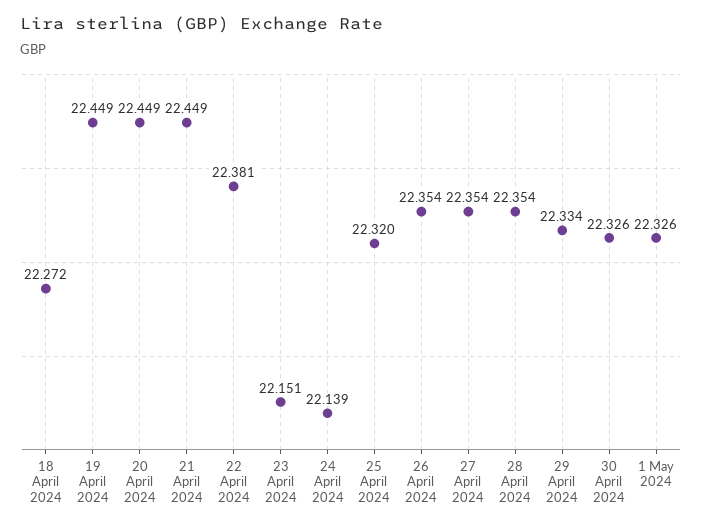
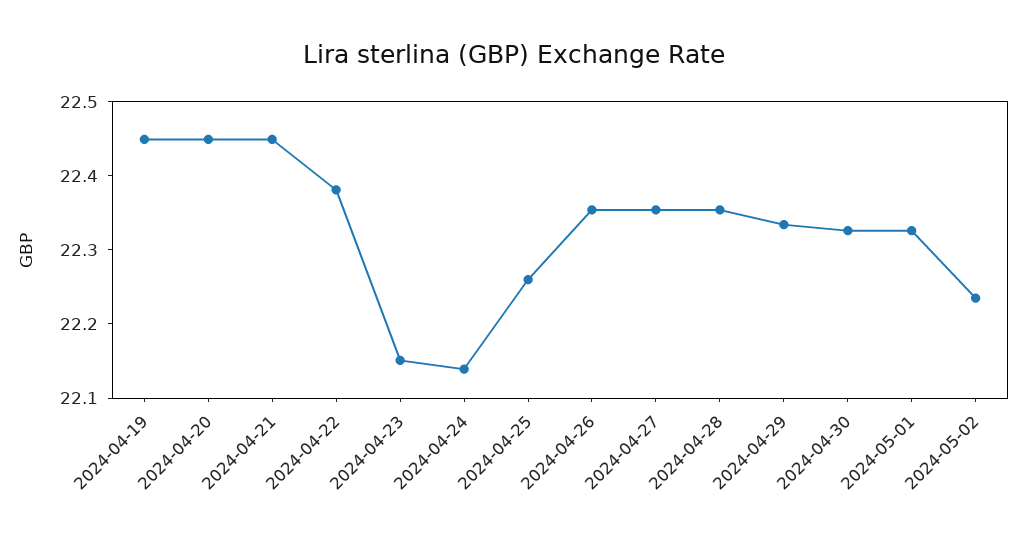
18 April 2024: 22.272 -> none
25 April 2024: 22.32 -> 22.26
2024-05-02: none -> 22.24

